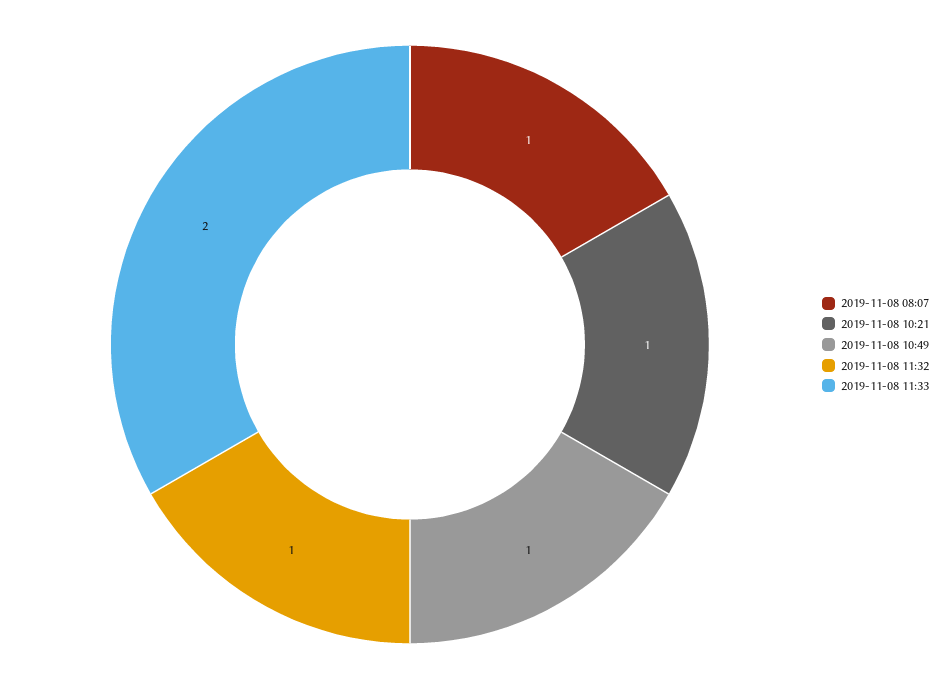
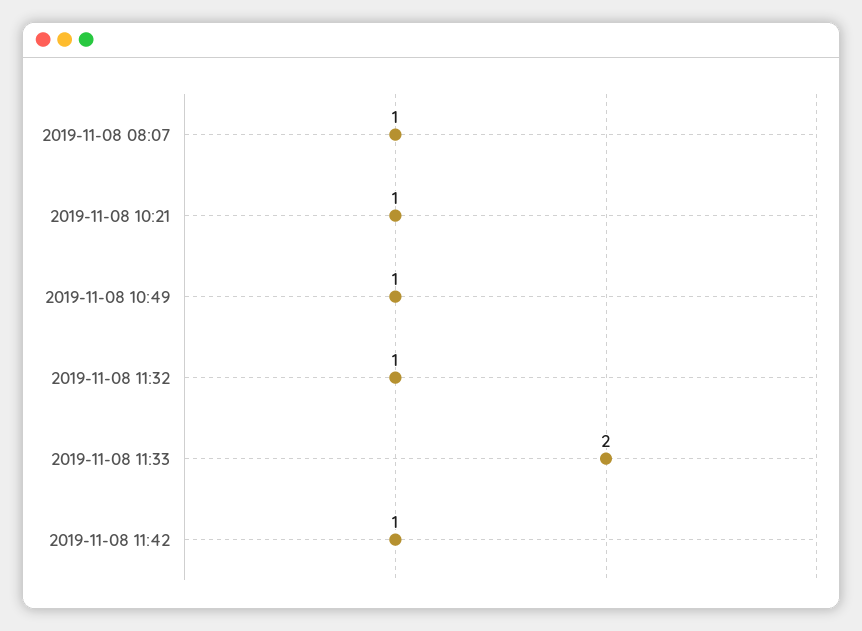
2019-11-08 11:42: none -> 1

